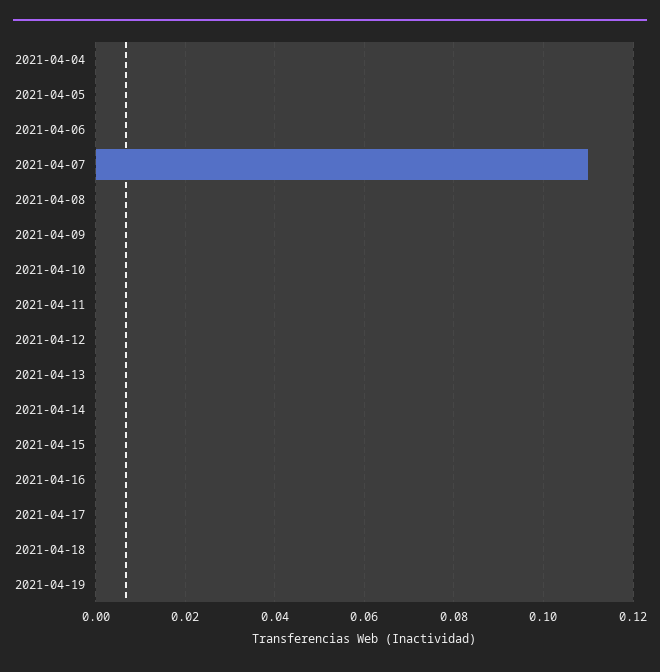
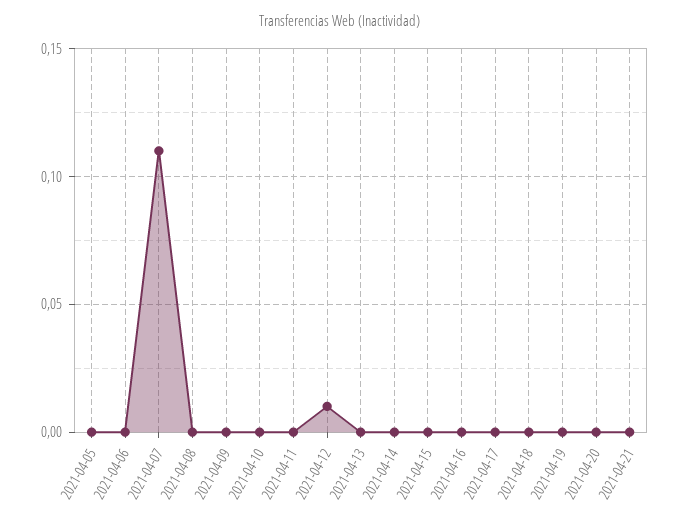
2021-04-04: 0 -> none
2021-04-12: 0 -> 0.01
2021-04-20: none -> 0
2021-04-21: none -> 0

